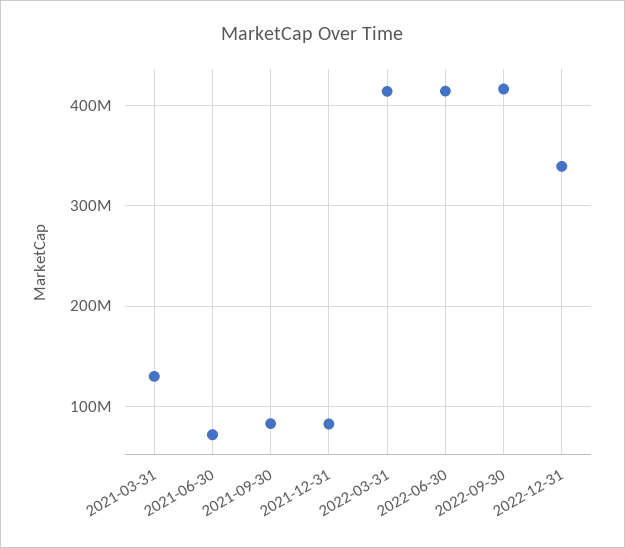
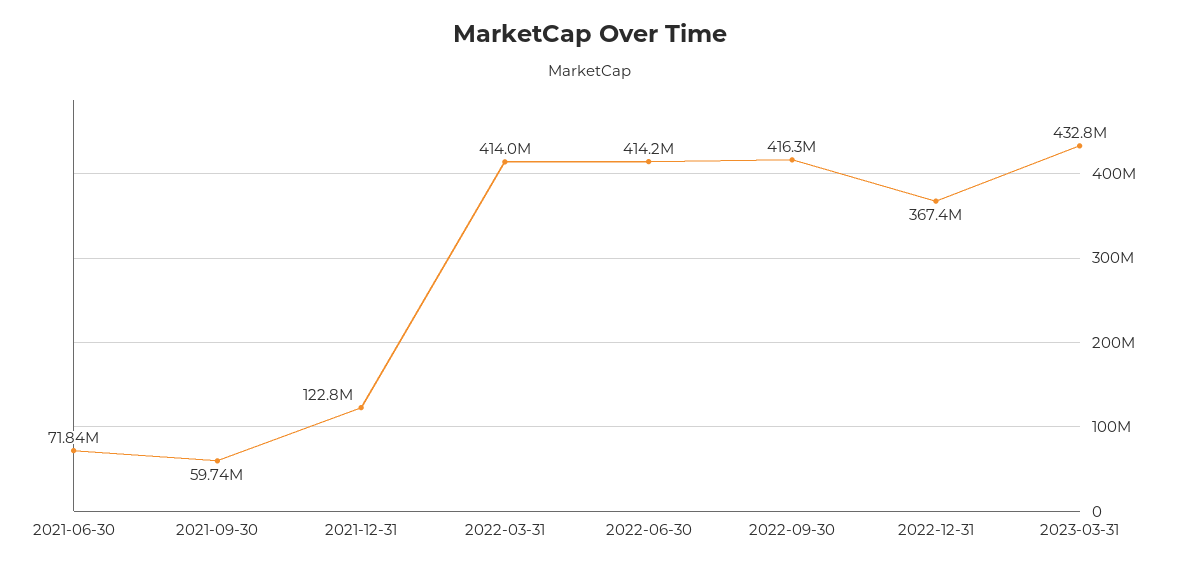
2021-03-31: 130000000 -> none
2021-09-30: 80000000 -> 59740000
2021-12-31: 80000000 -> 122800000
2022-12-31: 340000000 -> 367400000
2023-03-31: none -> 432800000

